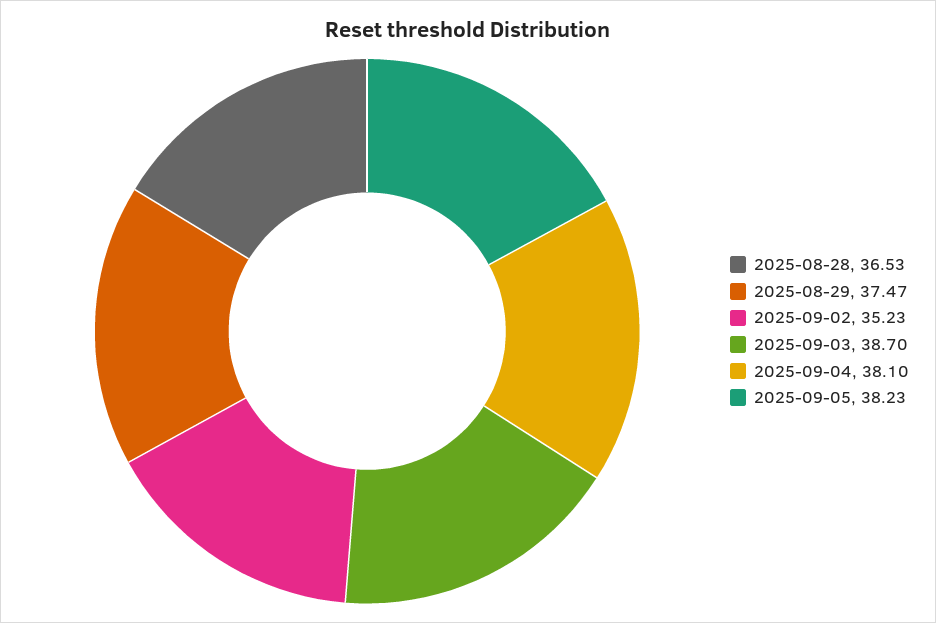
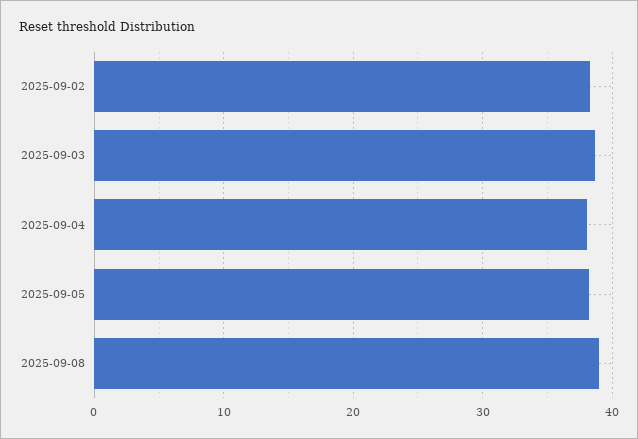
2025-08-28: 36.53 -> none
2025-08-29: 37.47 -> none
2025-09-02: 35.23 -> 38
2025-09-08: none -> 39

